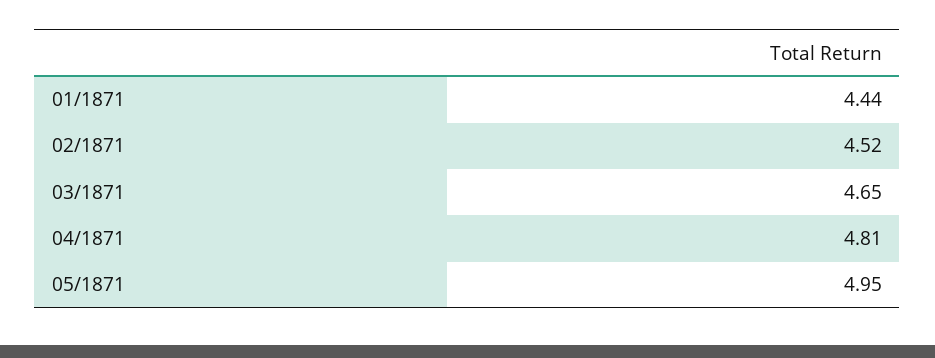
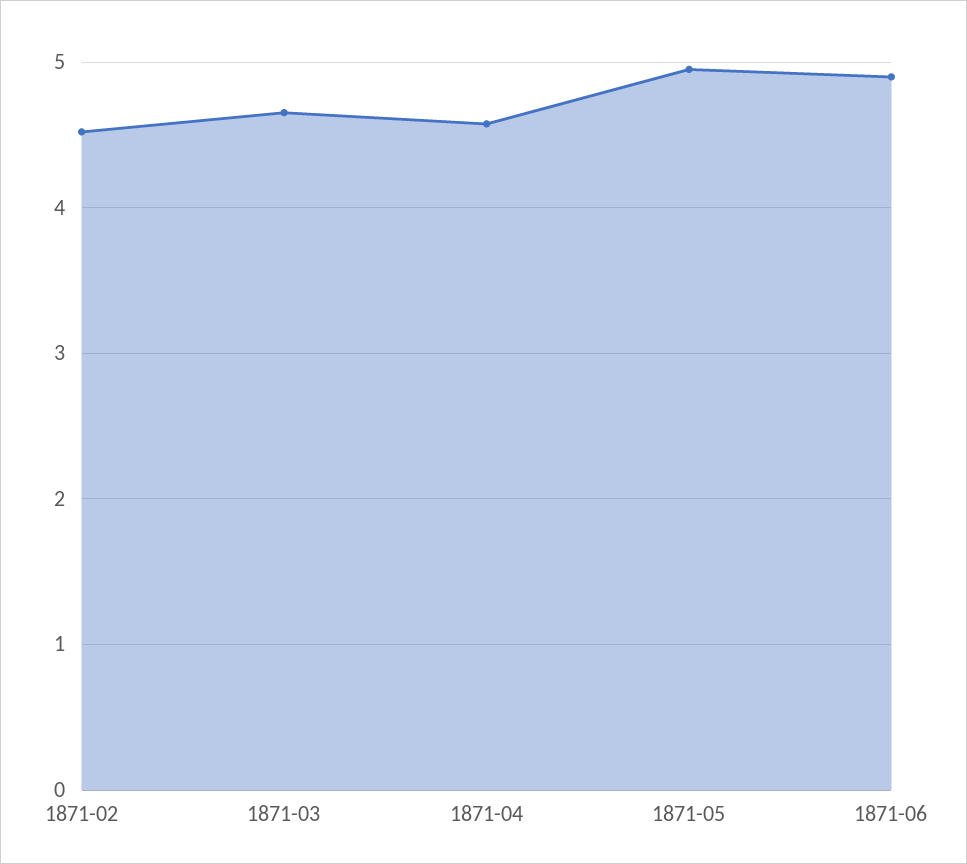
01/1871: 4.44 -> none
04/1871: 4.81 -> 4.6
1871-06: none -> 4.9

